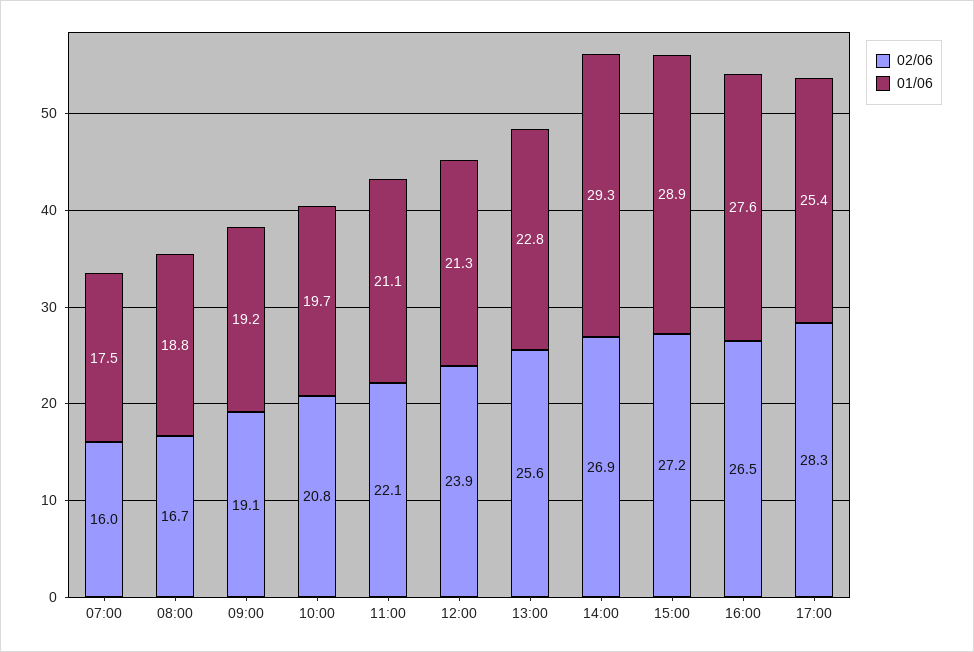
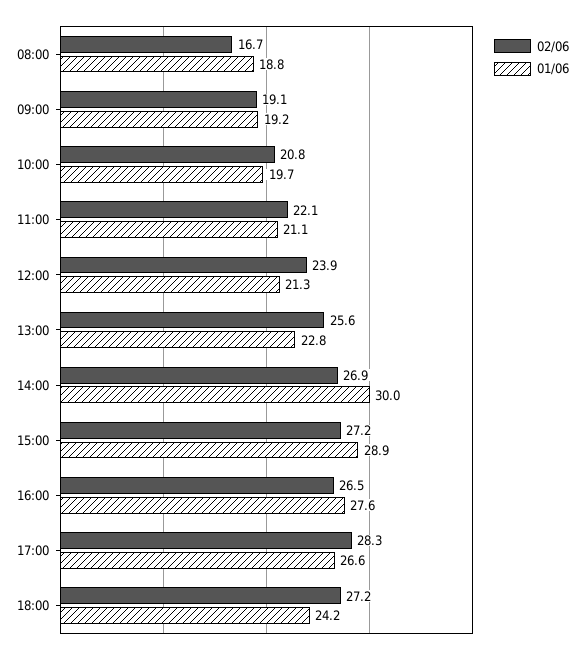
02/06, 07:00: 16 -> none
01/06, 07:00: 17.5 -> none
01/06, 14:00: 29.3 -> 30
01/06, 17:00: 25.4 -> 26.6
02/06, 18:00: none -> 27.2
01/06, 18:00: none -> 24.2

